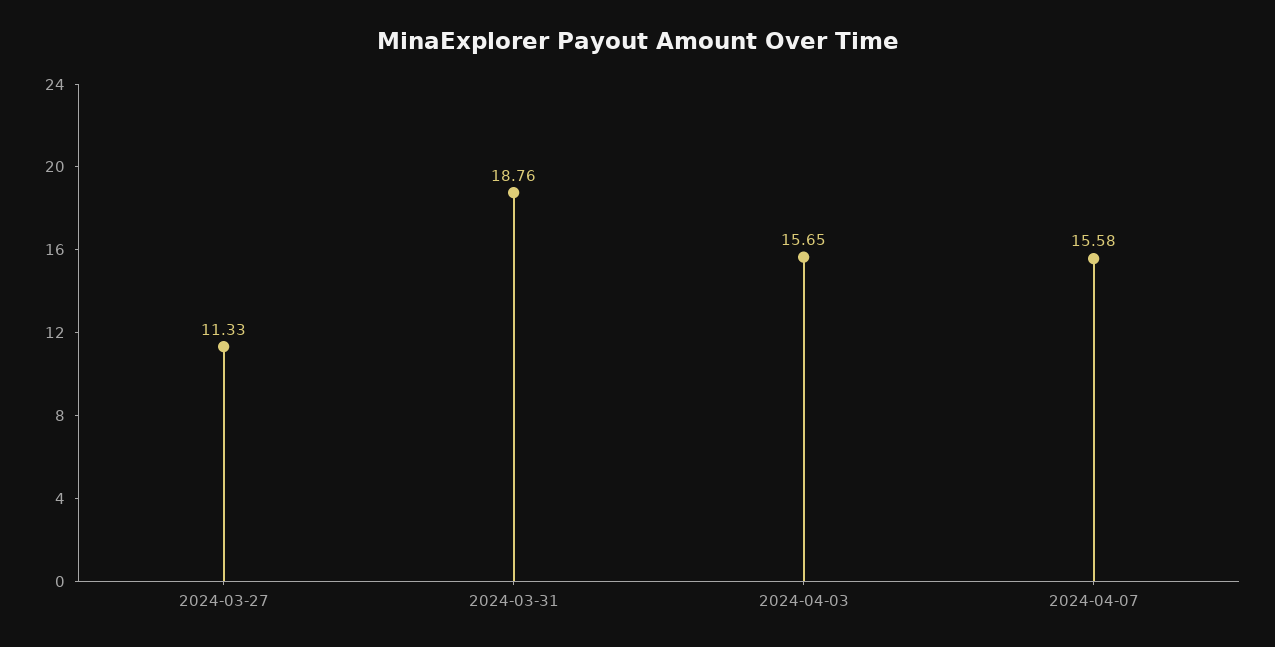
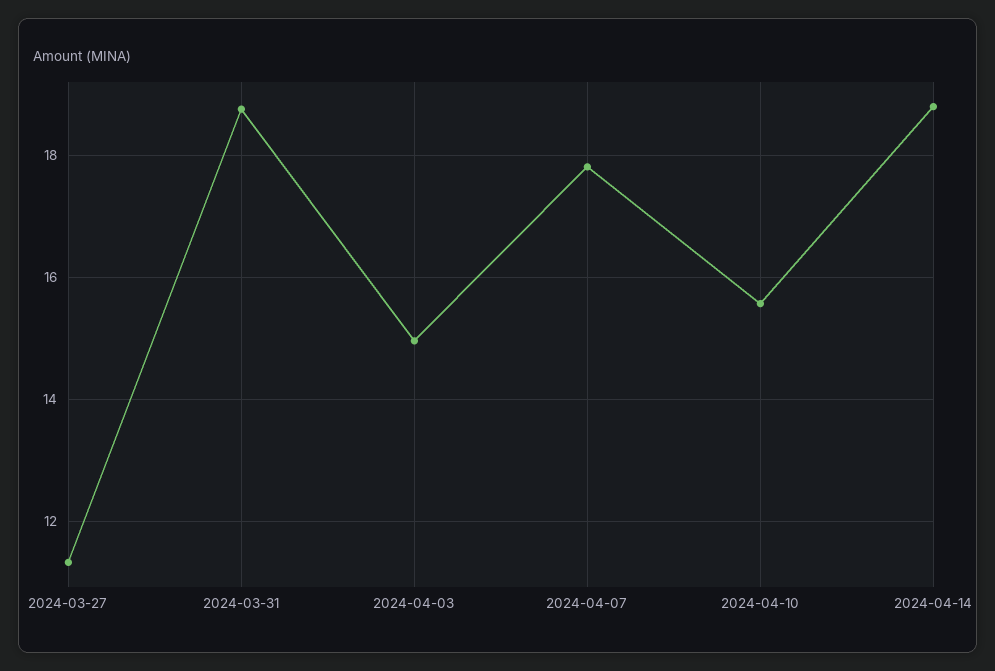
2024-04-03: 15.65 -> 15
2024-04-07: 15.58 -> 17.8
2024-04-10: none -> 15.6
2024-04-14: none -> 18.8

